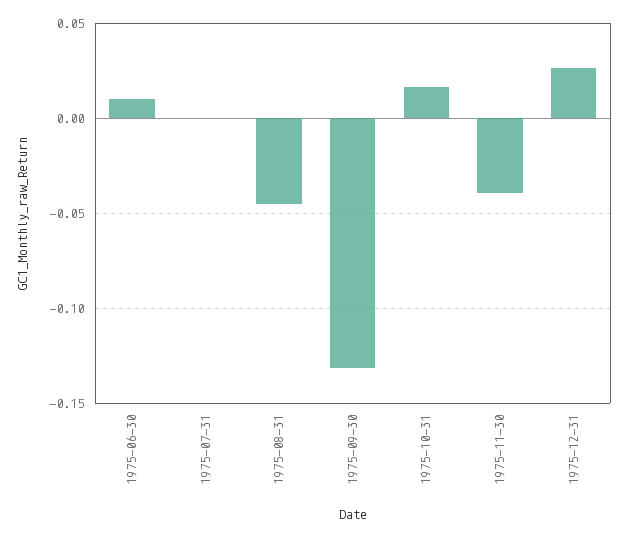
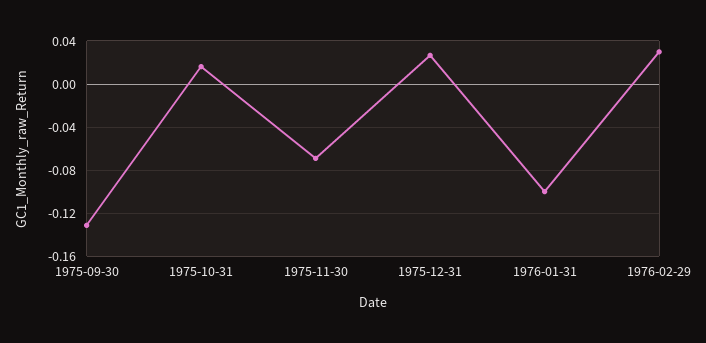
1975-06-30: 0.01 -> none
1975-07-31: 0 -> none
1975-08-31: -0.045 -> none
1975-11-30: -0.04 -> -0.07
1976-01-31: none -> -0.1
1976-02-29: none -> 0.03

